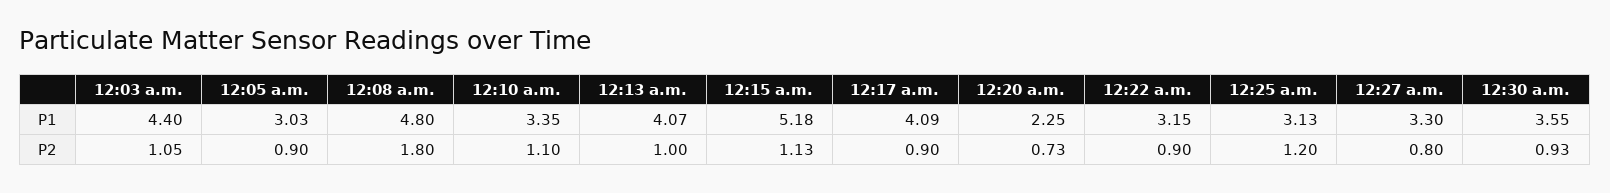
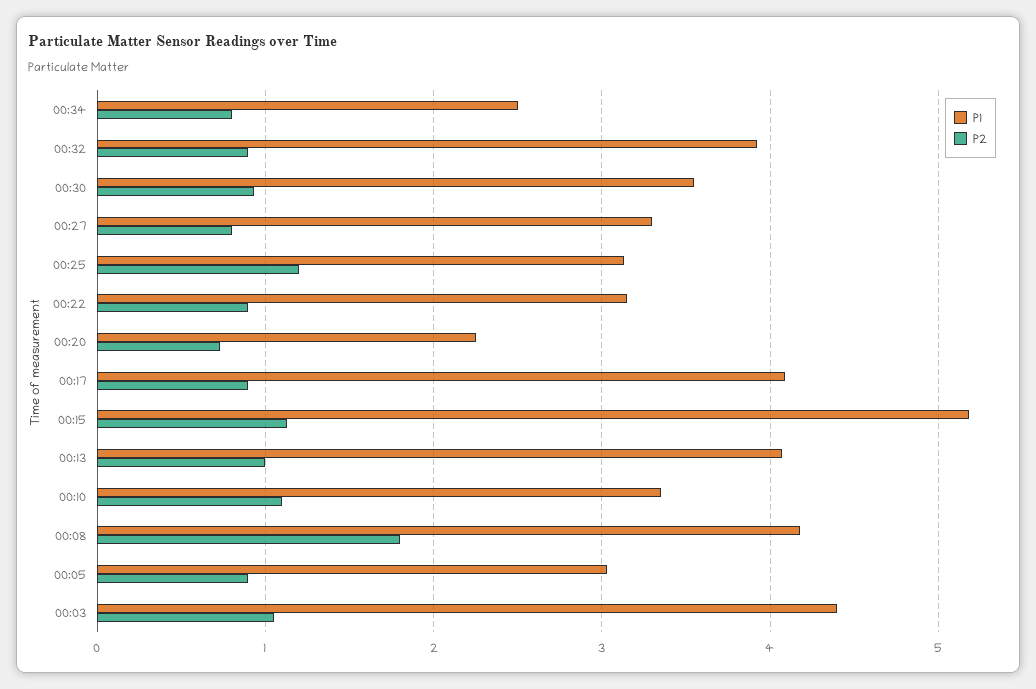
P1, 12:08 a.m.: 4.8 -> 4.2
P1, 00:34: none -> 2.5
P2, 00:34: none -> 0.8
P1, 00:32: none -> 3.9
P2, 00:32: none -> 0.9

